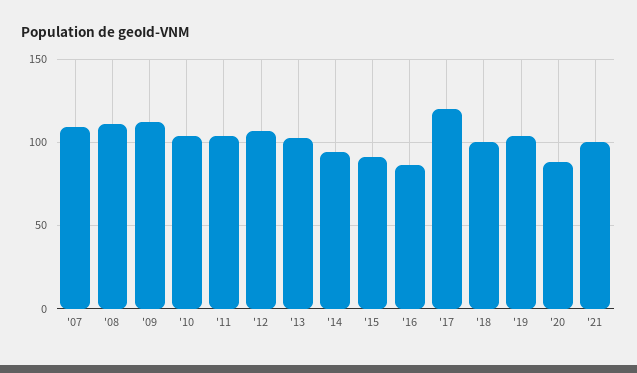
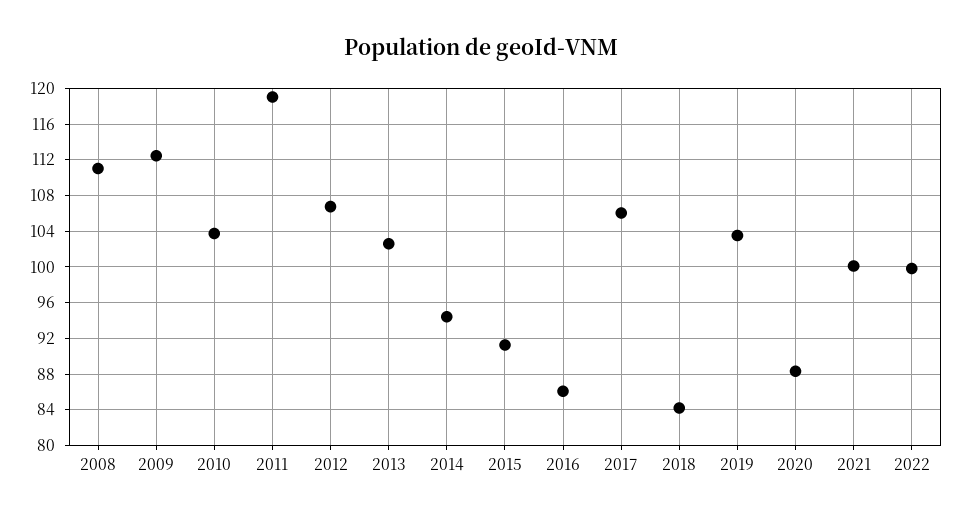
'07: 110 -> none
'11: 105 -> 119
'17: 120 -> 106
'18: 100 -> 84
2022: none -> 100

